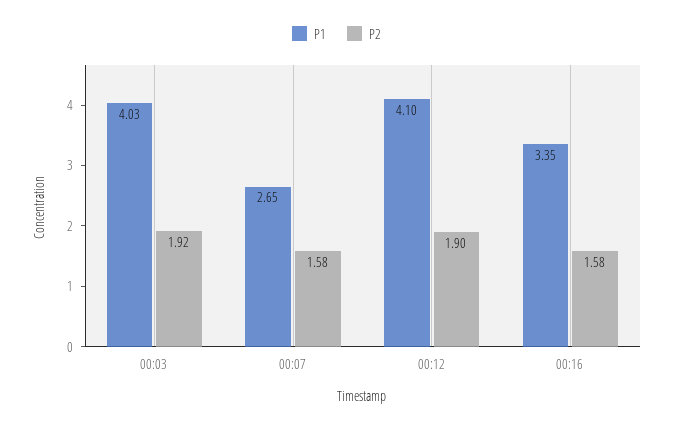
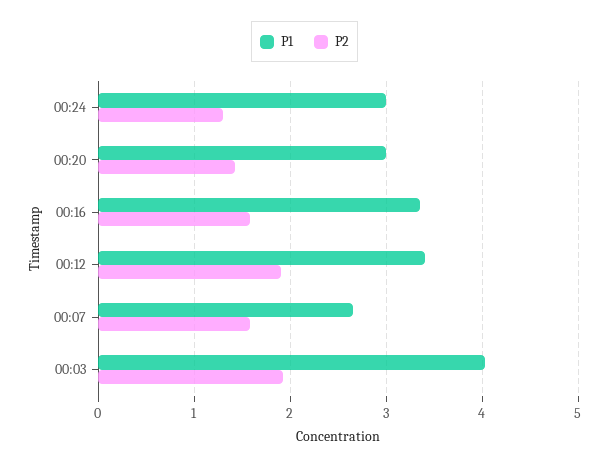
P1, 00:12: 4.1 -> 3.4
P1, 00:24: none -> 3
P2, 00:24: none -> 1.3
P1, 00:20: none -> 3
P2, 00:20: none -> 1.4

